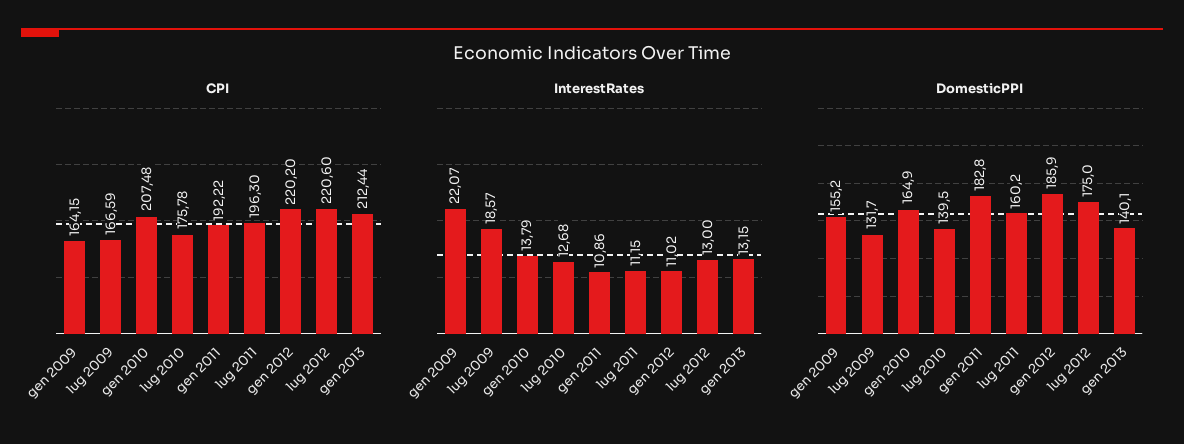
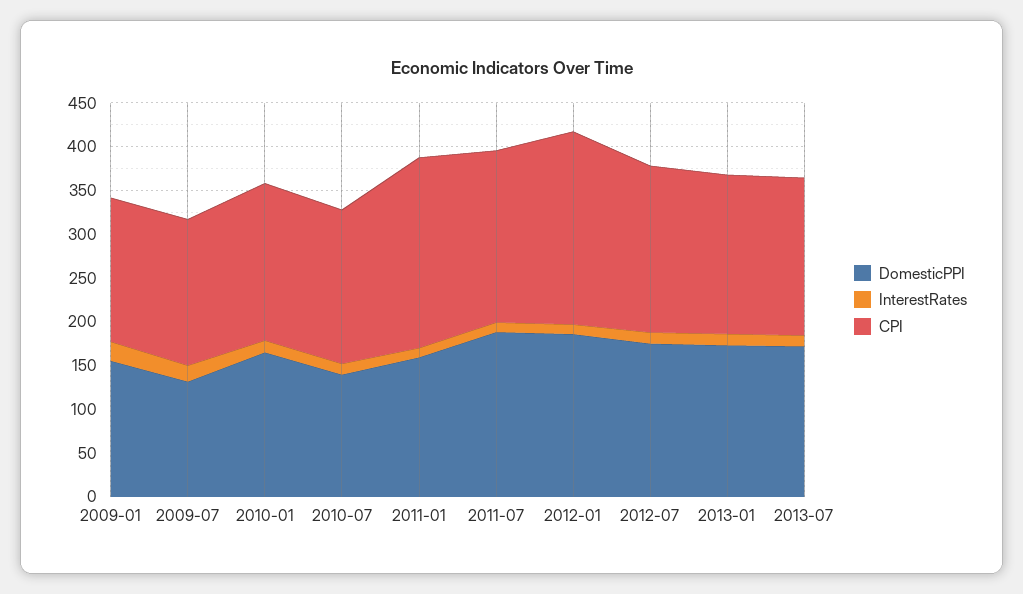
CPI, gen 2010: 207.48 -> 180
CPI, gen 2011: 192.22 -> 220
CPI, lug 2012: 220.6 -> 190
CPI, gen 2013: 212.44 -> 180
DomesticPPI, gen 2011: 182.8 -> 160
DomesticPPI, lug 2011: 160.2 -> 190
DomesticPPI, gen 2013: 140.1 -> 170
DomesticPPI, 2013-07: none -> 170
InterestRates, 2013-07: none -> 10
CPI, 2013-07: none -> 180

